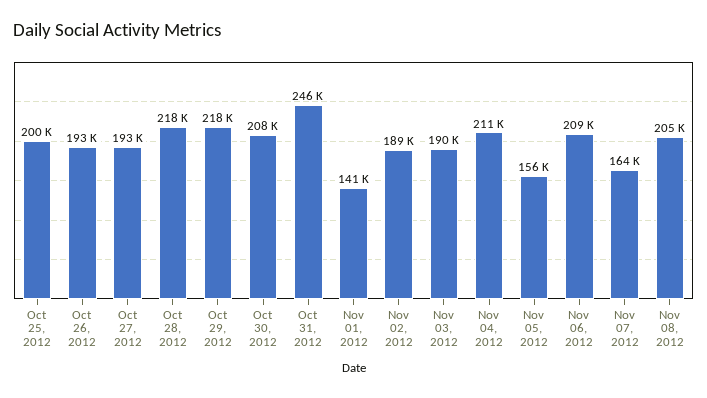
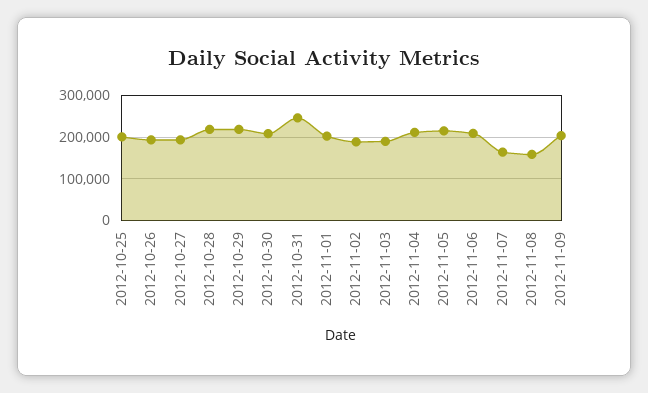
Nov 01, 2012: 141000 -> 200000
Nov 05, 2012: 156000 -> 220000
Nov 08, 2012: 205000 -> 160000
2012-11-09: none -> 200000

